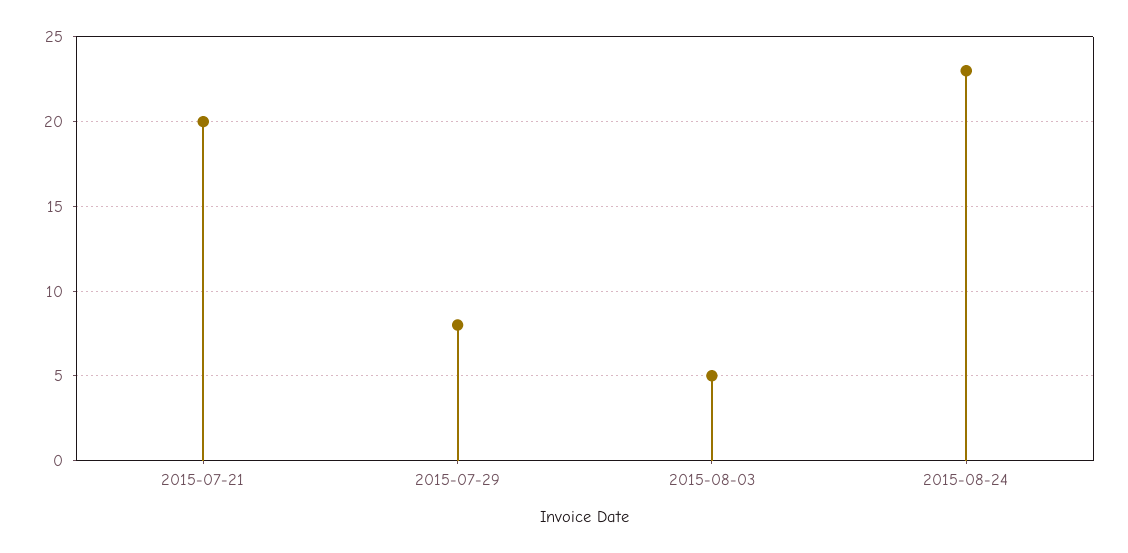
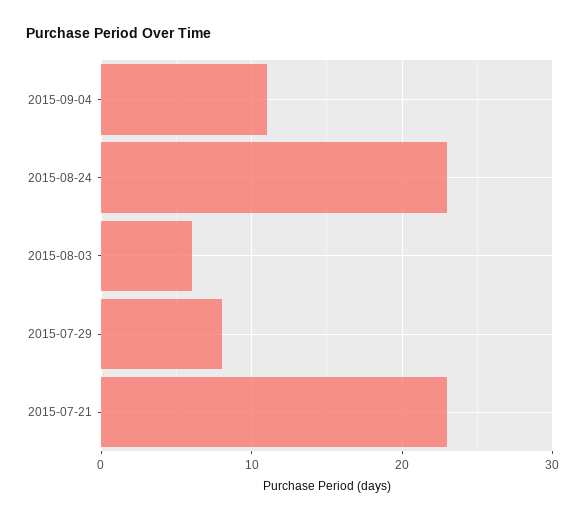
2015-07-21: 20 -> 23
2015-08-03: 5 -> 6
2015-09-04: none -> 11

